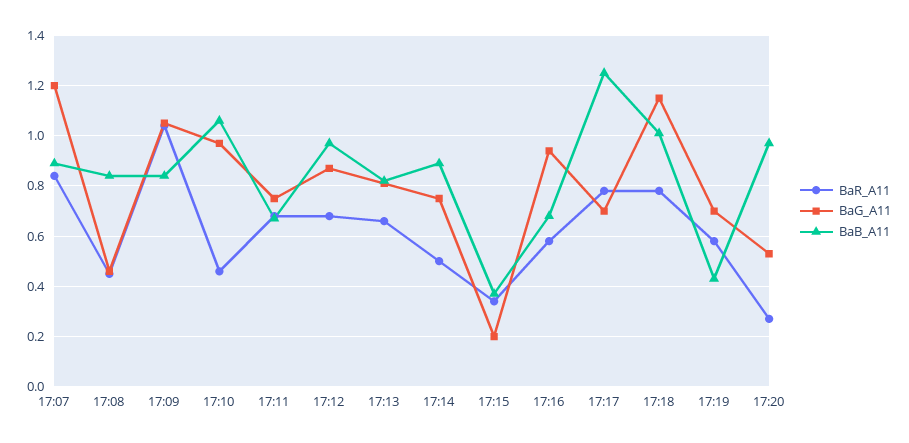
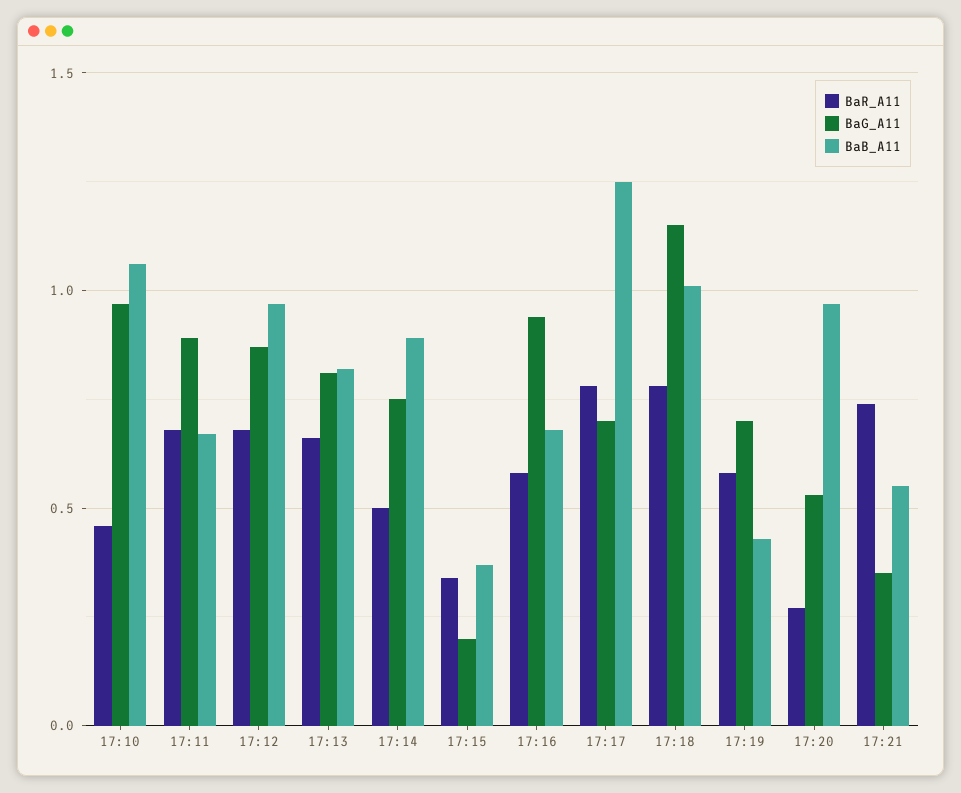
BaR_A11, 17:07: 0.85 -> none
BaG_A11, 17:07: 1.2 -> none
BaB_A11, 17:07: 0.9 -> none
BaR_A11, 17:08: 0.45 -> none
BaG_A11, 17:08: 0.45 -> none
BaB_A11, 17:08: 0.85 -> none
BaR_A11, 17:09: 1.05 -> none
BaG_A11, 17:09: 1.05 -> none
BaB_A11, 17:09: 0.85 -> none
BaG_A11, 17:11: 0.75 -> 0.9
BaR_A11, 17:21: none -> 0.75
BaG_A11, 17:21: none -> 0.35
BaB_A11, 17:21: none -> 0.55

